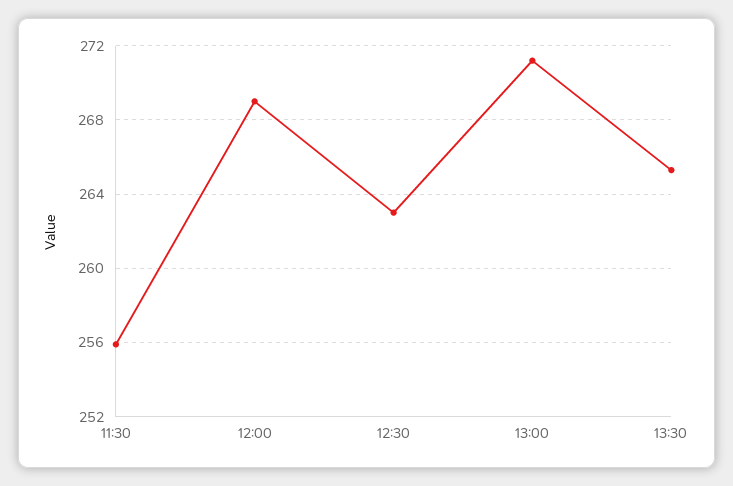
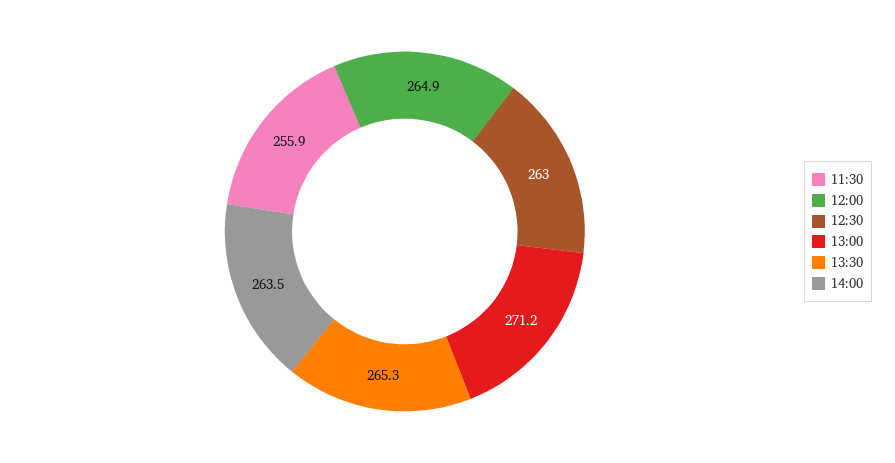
12:00: 269 -> 264.9
14:00: none -> 263.5

